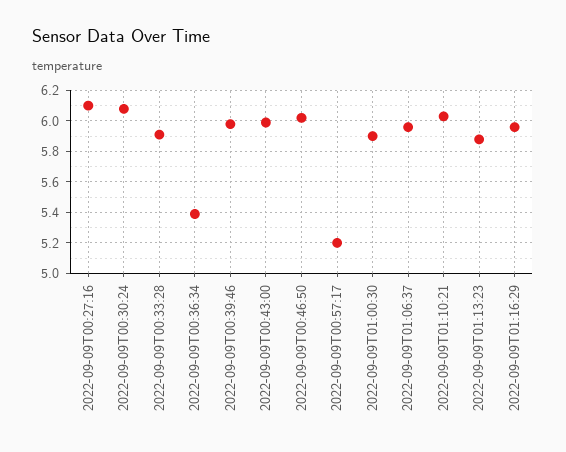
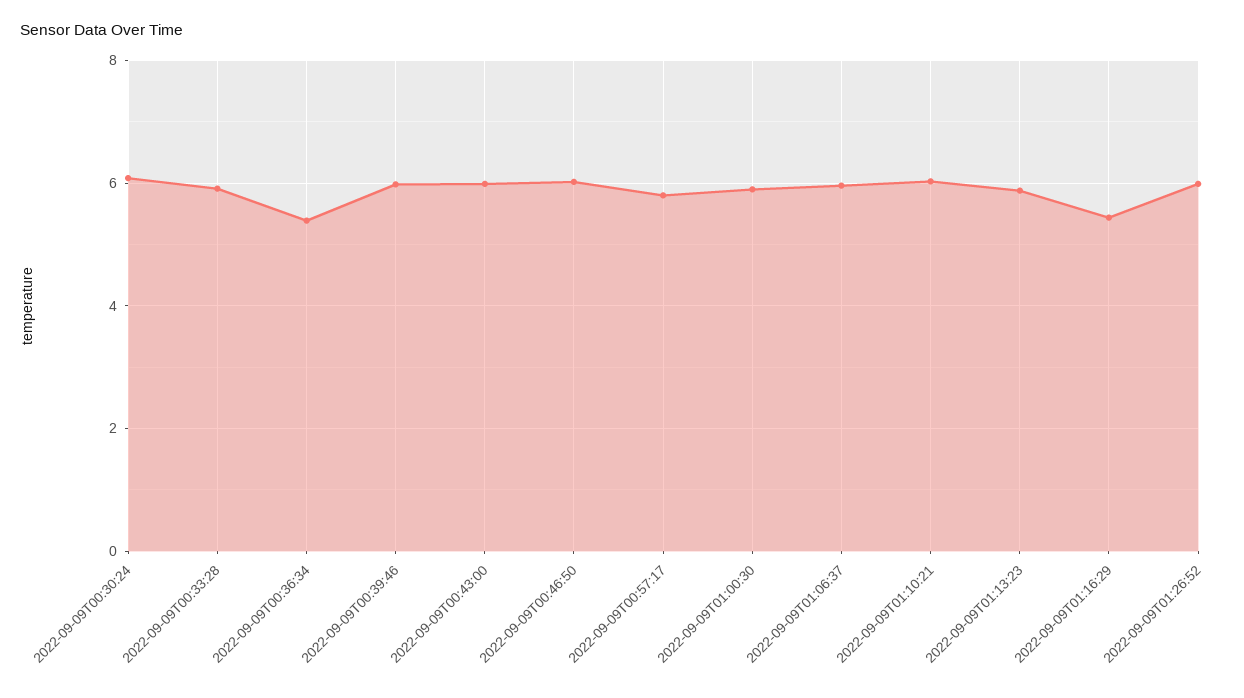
2022-09-09T00:27:16: 6.1 -> none
2022-09-09T00:57:17: 5.2 -> 5.8
2022-09-09T01:16:29: 5.95 -> 5.4
2022-09-09T01:26:52: none -> 6

